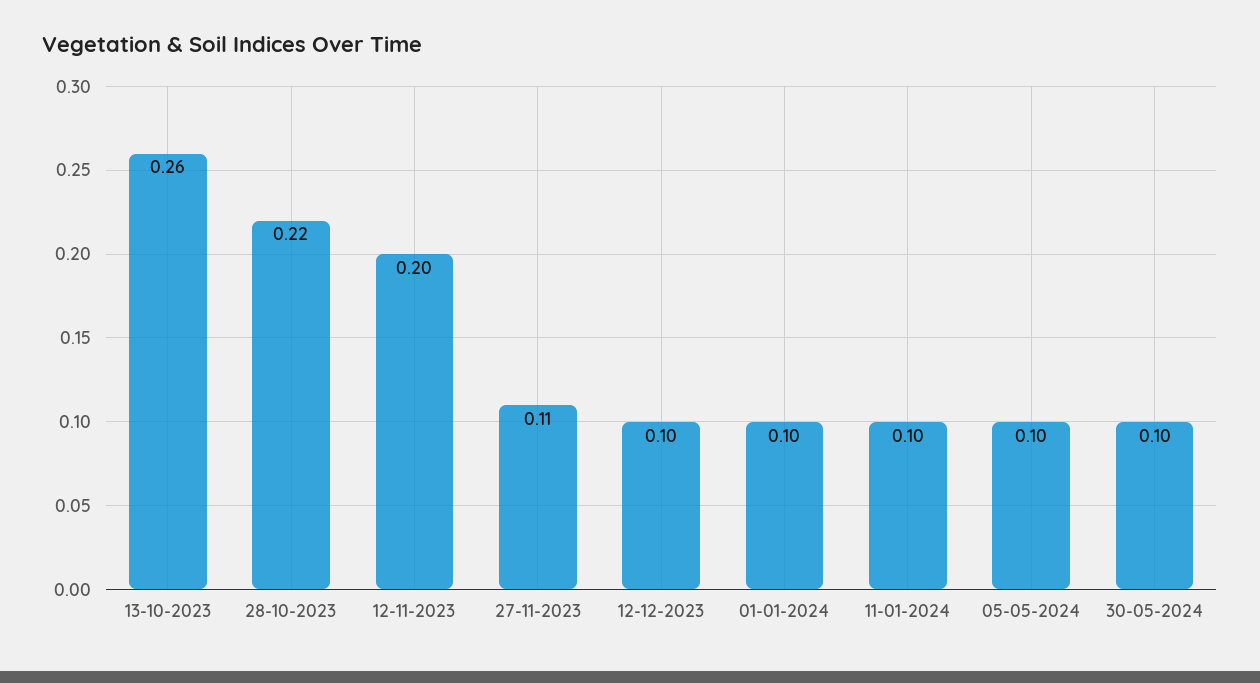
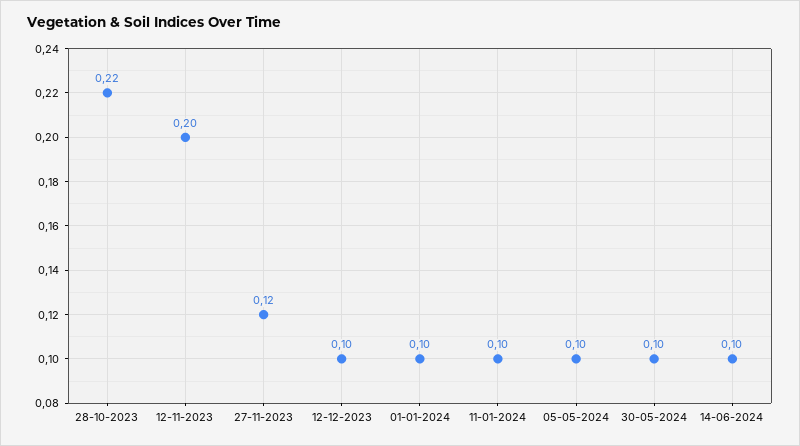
13-10-2023: 0.26 -> none
27-11-2023: 0.11 -> 0.12
14-06-2024: none -> 0.1

